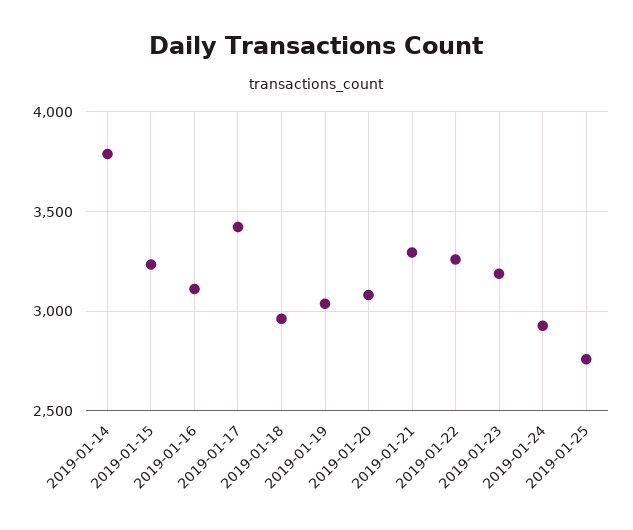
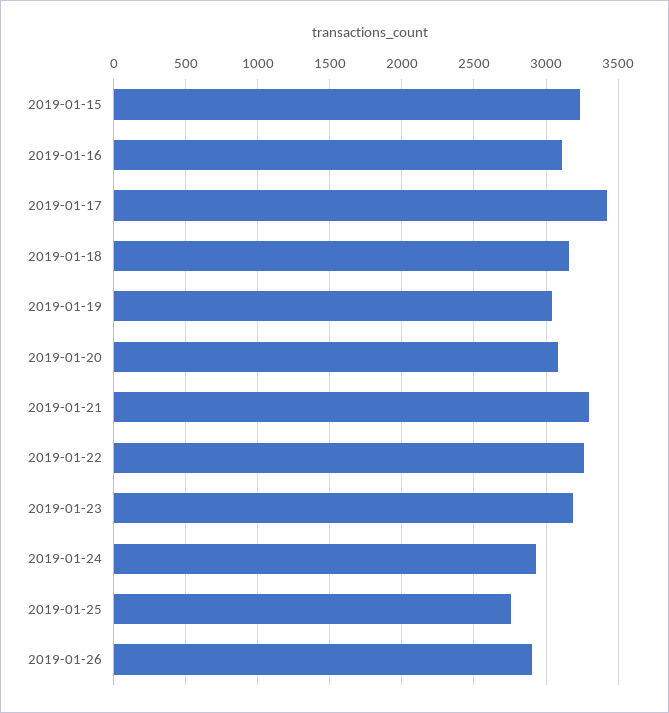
2019-01-14: 3800 -> none
2019-01-18: 2950 -> 3150
2019-01-26: none -> 2900

